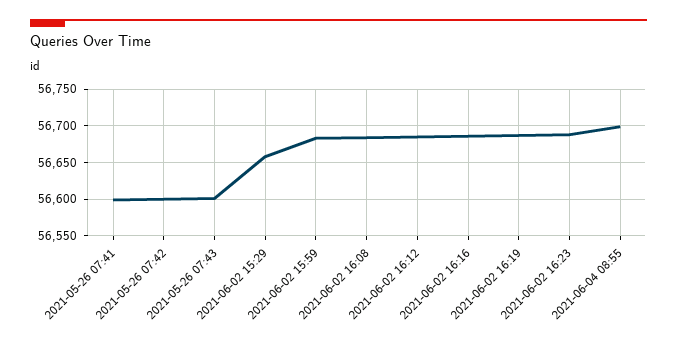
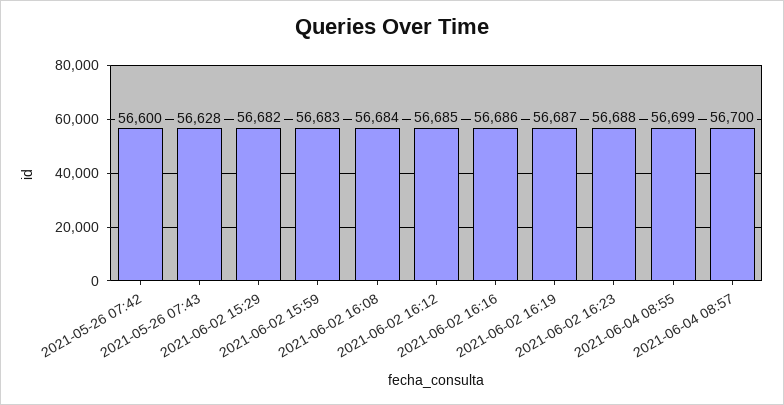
2021-05-26 07:41: 56600 -> none
2021-05-26 07:43: 56600 -> 56628
2021-06-02 15:29: 56660 -> 56682
2021-06-04 08:57: none -> 56700

